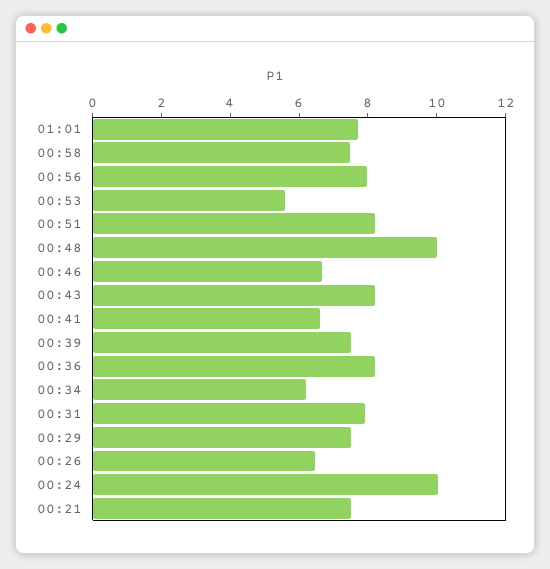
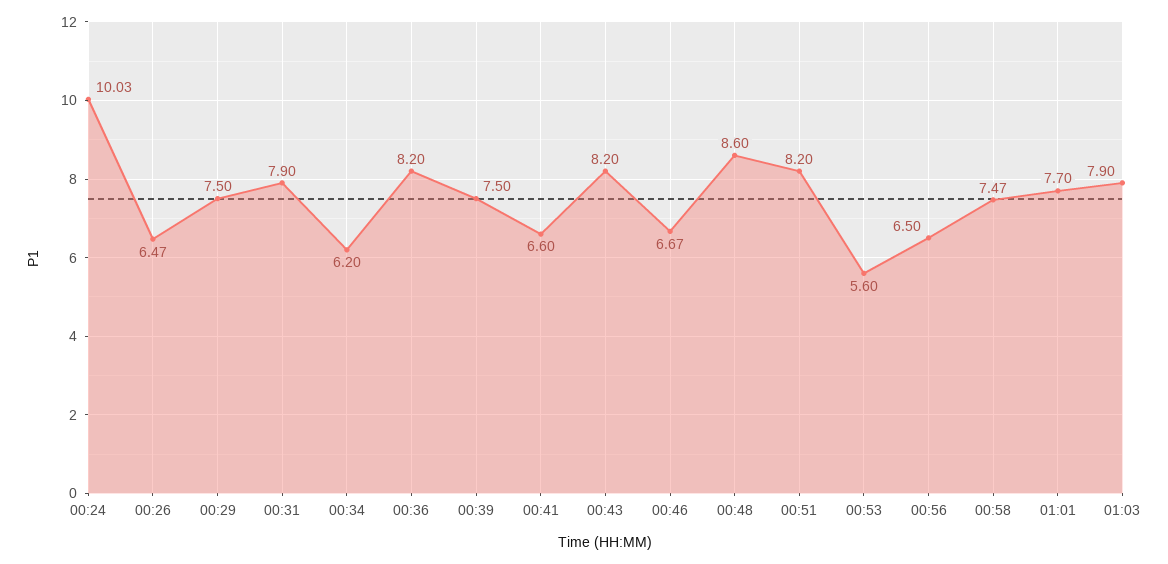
00:56: 8 -> 6.5
00:48: 10 -> 8.6
00:21: 7.5 -> none
01:03: none -> 7.9

